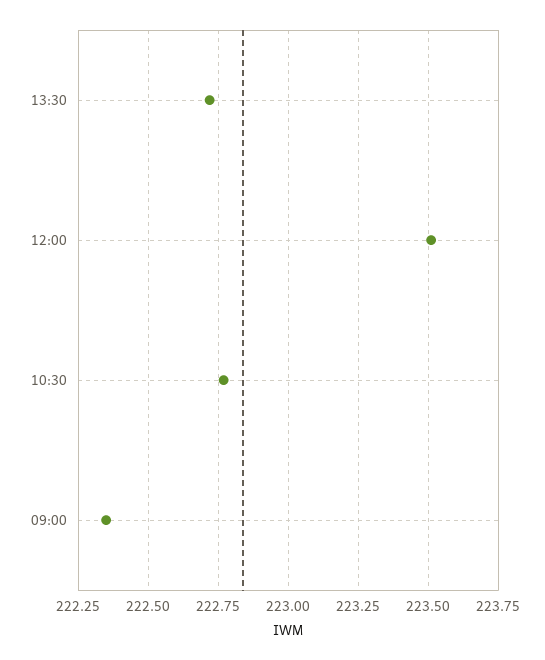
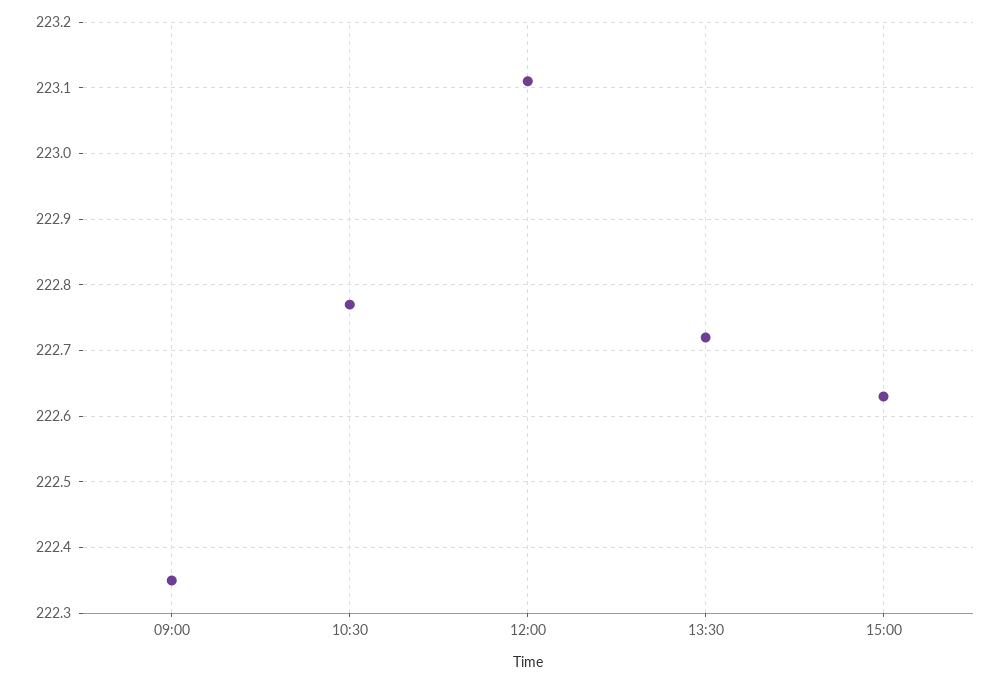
12:00: 223.5 -> 223.11
15:00: none -> 222.63

